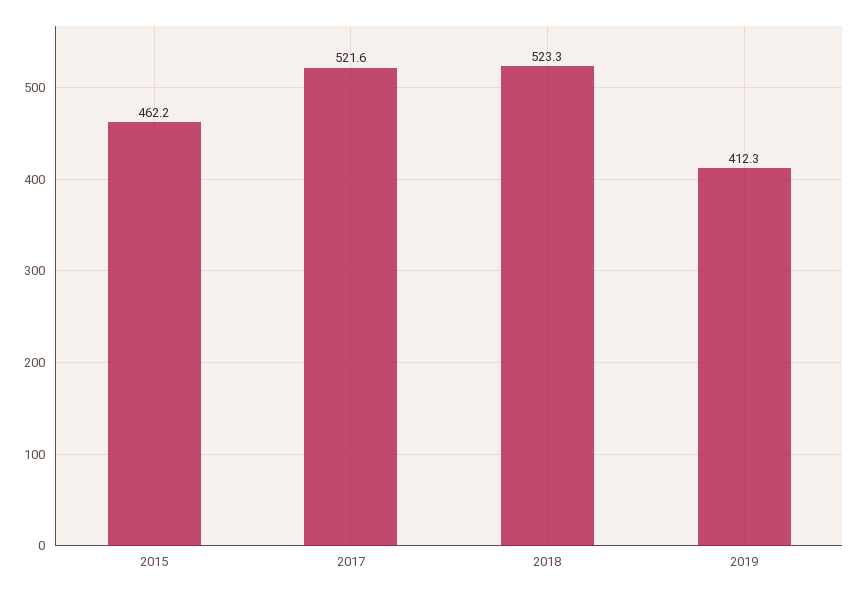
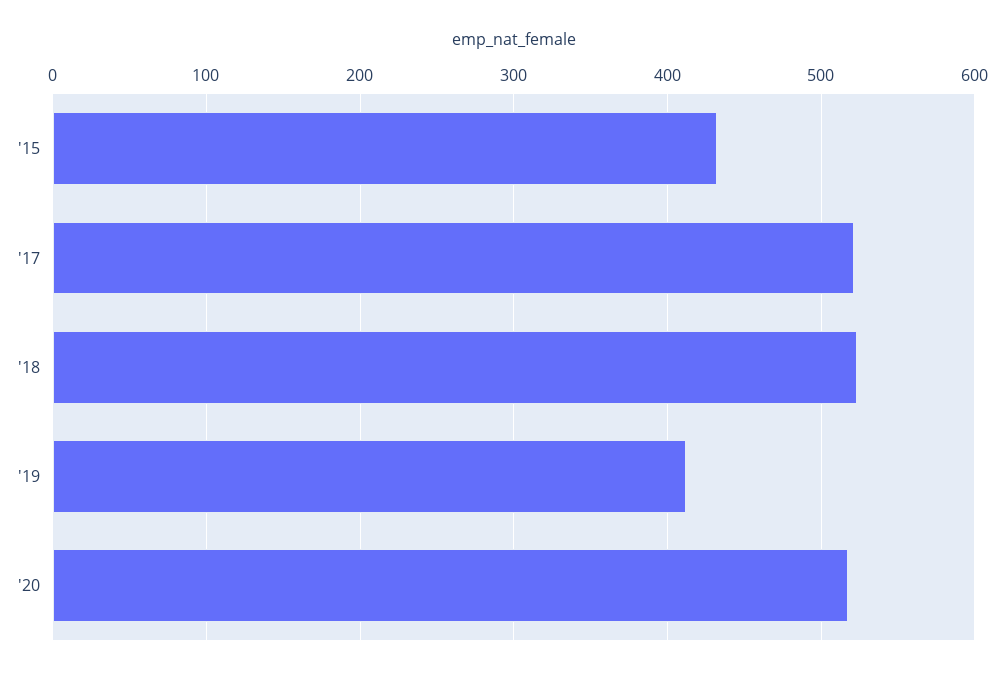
2015: 462.2 -> 430
'20: none -> 520

